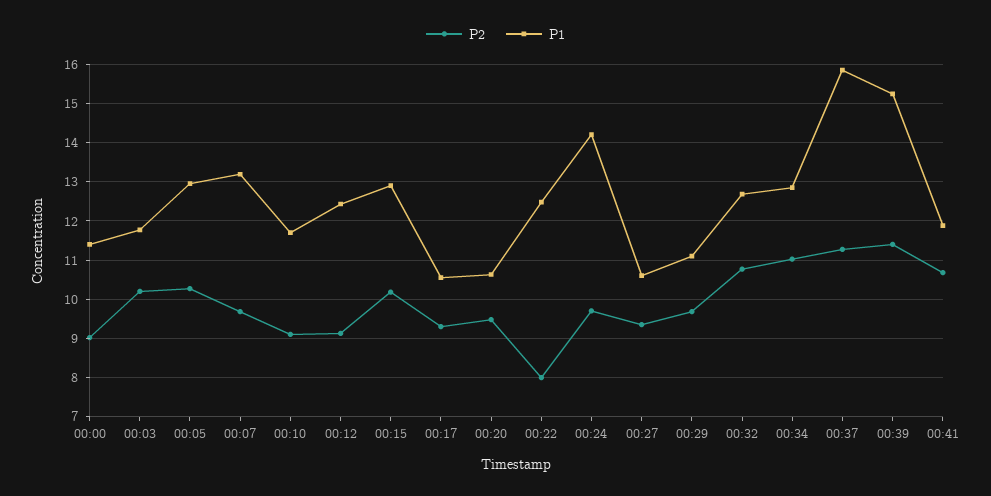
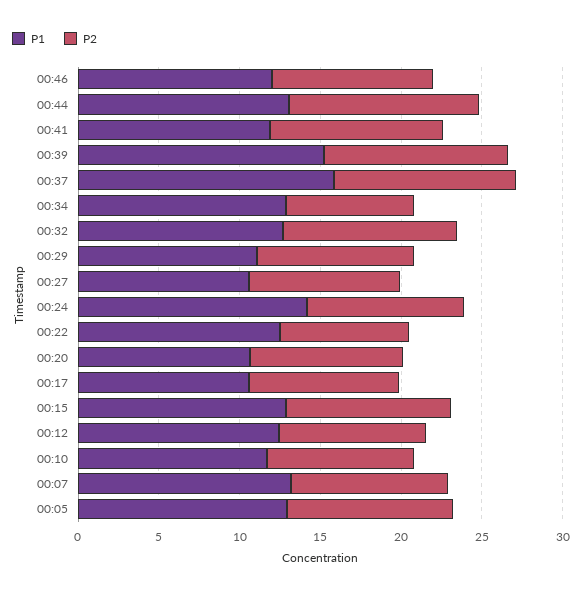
P2, 00:00: 9 -> none
P1, 00:00: 11.4 -> none
P2, 00:03: 10.2 -> none
P1, 00:03: 11.8 -> none
P2, 00:34: 11 -> 8
P1, 00:46: none -> 12
P2, 00:46: none -> 10
P1, 00:44: none -> 13
P2, 00:44: none -> 12

